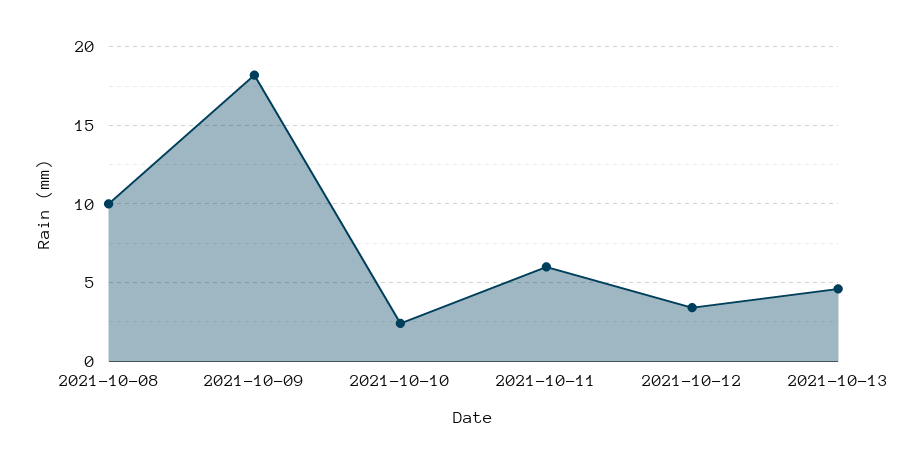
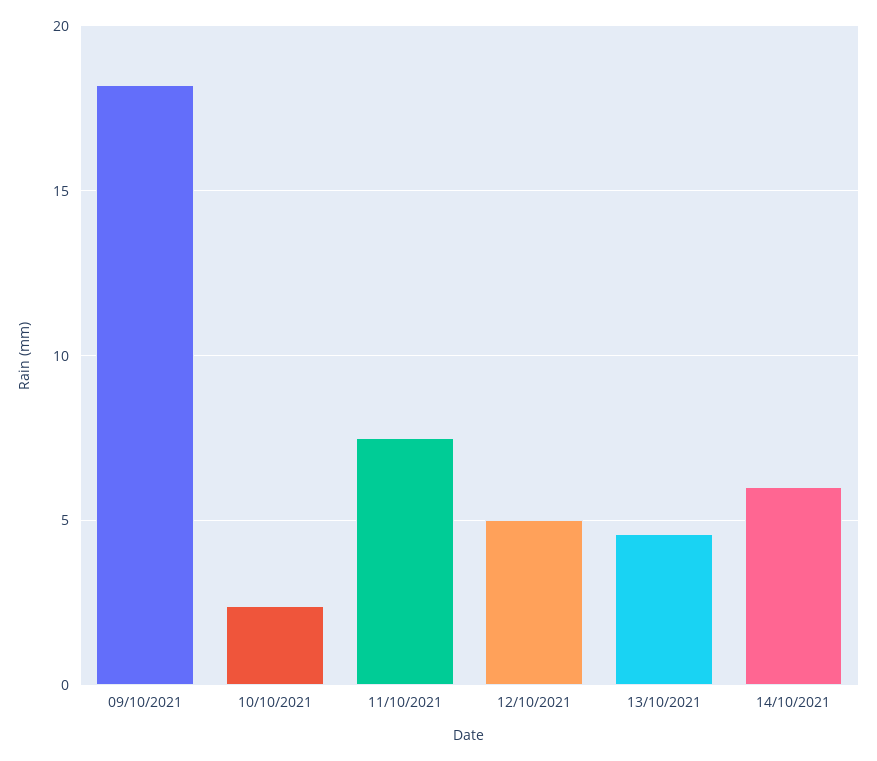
2021-10-08: 10 -> none
2021-10-11: 6 -> 7.5
2021-10-12: 3.5 -> 5
14/10/2021: none -> 6

